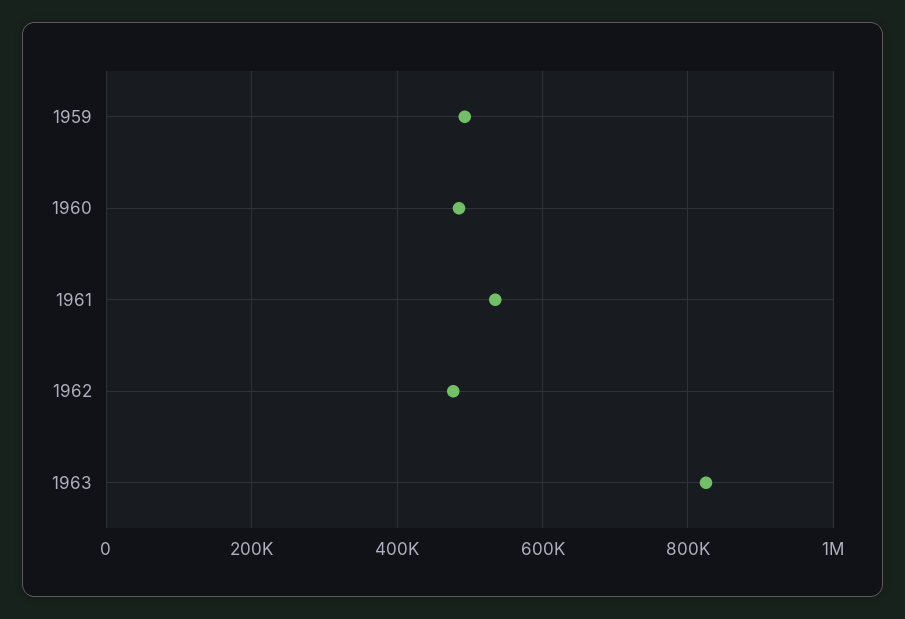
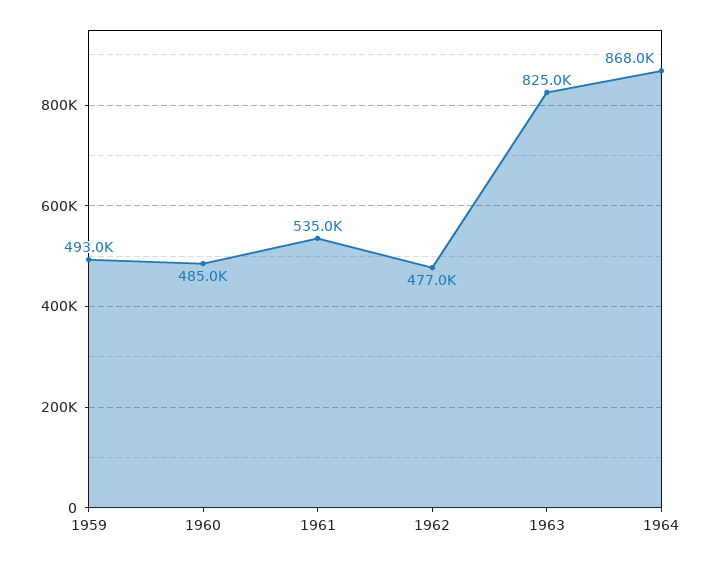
1964: none -> 868000

